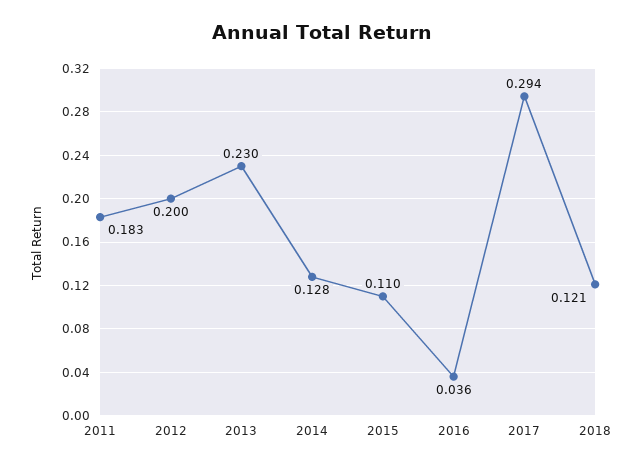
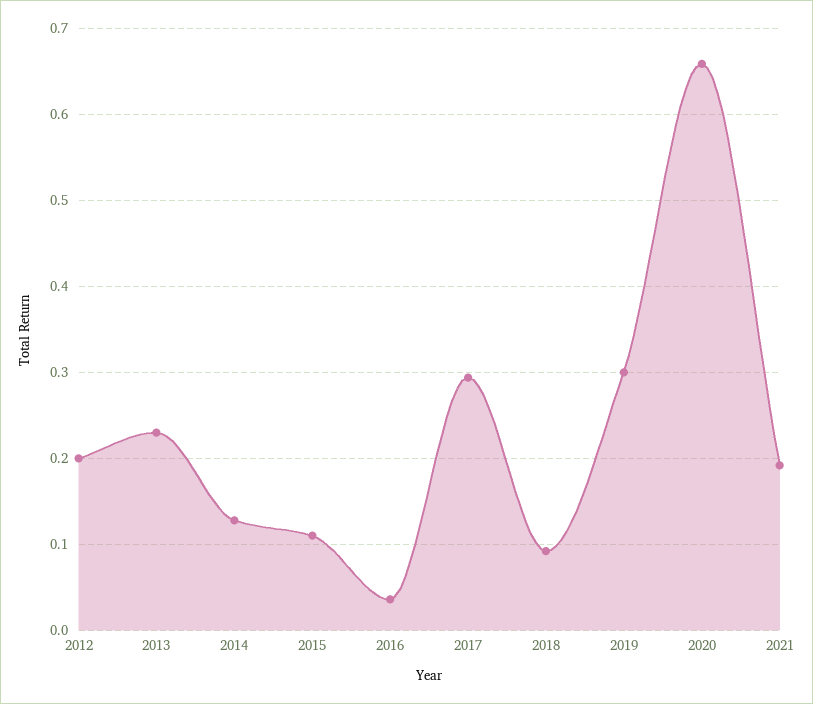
2011: 0.183 -> none
2018: 0.121 -> 0.09
2019: none -> 0.3
2020: none -> 0.66
2021: none -> 0.19

